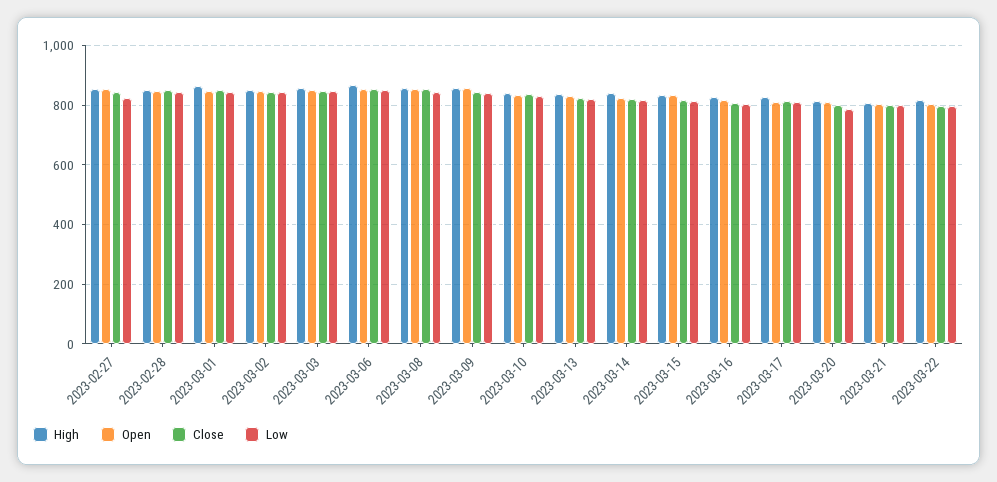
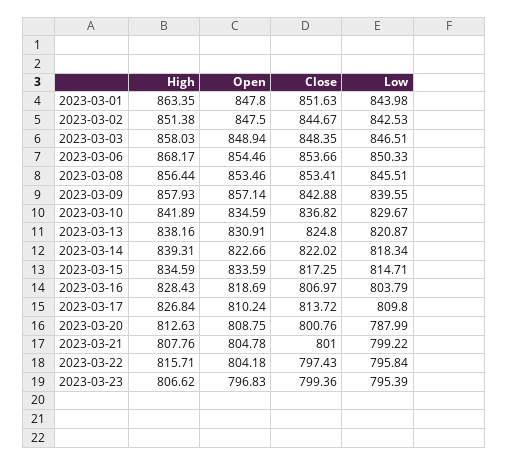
High, 2023-02-27: 850 -> none
Open, 2023-02-27: 850 -> none
Close, 2023-02-27: 850 -> none
Low, 2023-02-27: 825 -> none
High, 2023-02-28: 850 -> none
Open, 2023-02-28: 850 -> none
Close, 2023-02-28: 850 -> none
Low, 2023-02-28: 850 -> none
High, 2023-03-23: none -> 806.62
Open, 2023-03-23: none -> 796.83
Close, 2023-03-23: none -> 799.36
Low, 2023-03-23: none -> 795.39

